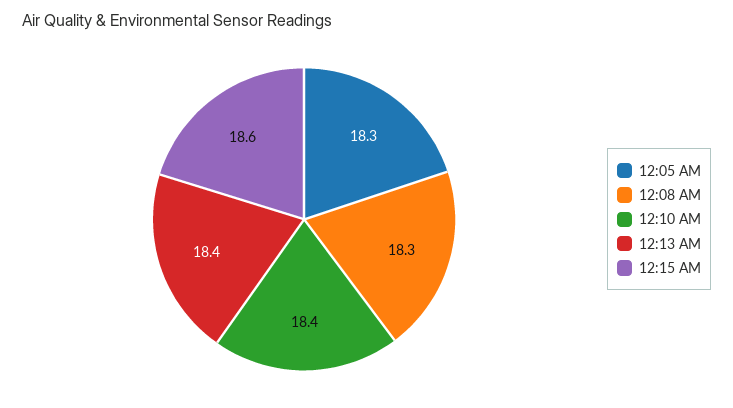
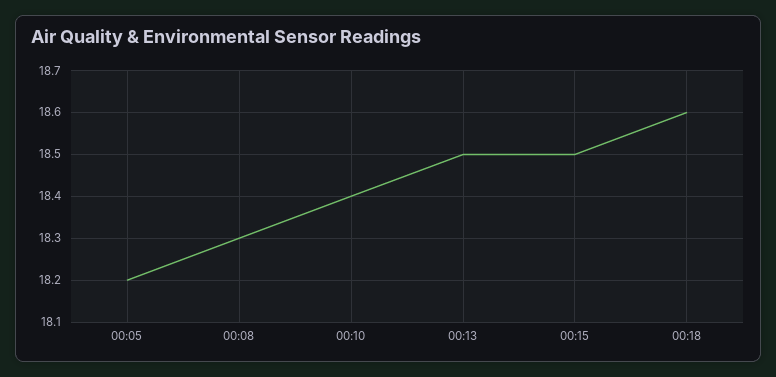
12:05 AM: 18.3 -> 18.2
12:13 AM: 18.4 -> 18.5
12:15 AM: 18.6 -> 18.5
00:18: none -> 18.6

